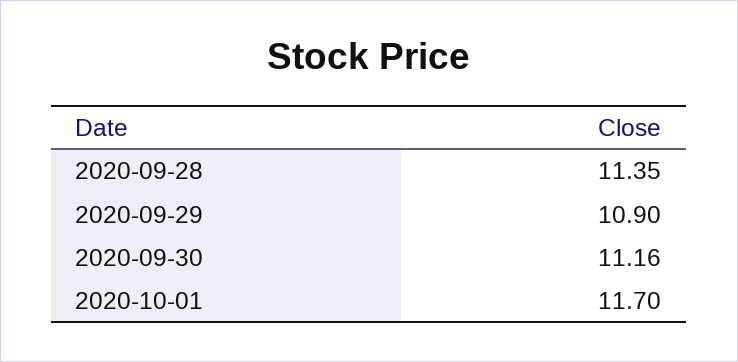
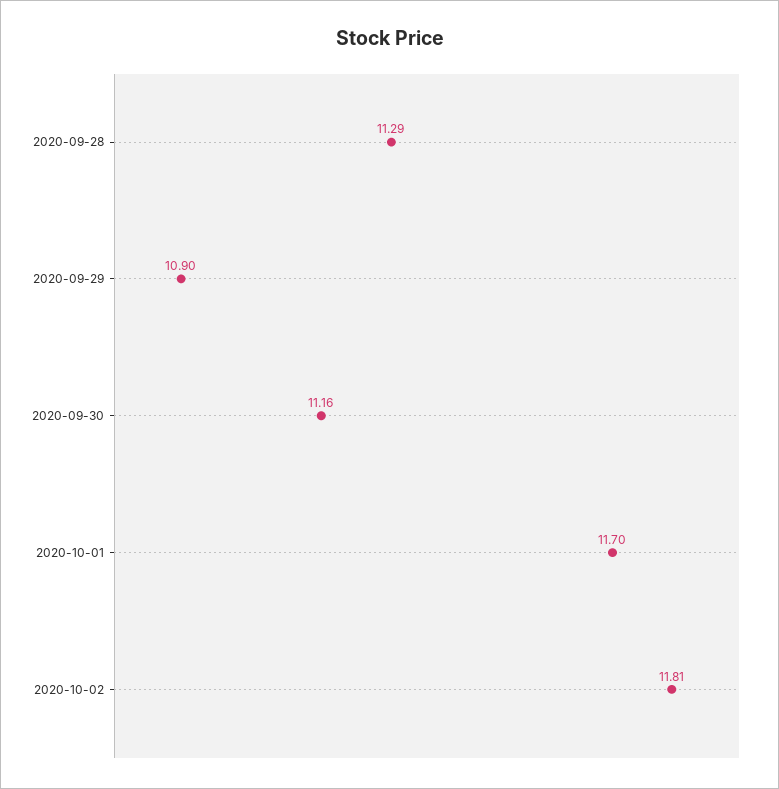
2020-09-28: 11.35 -> 11.29
2020-10-02: none -> 11.81

